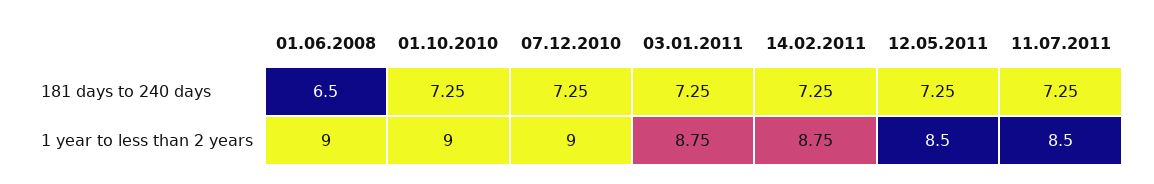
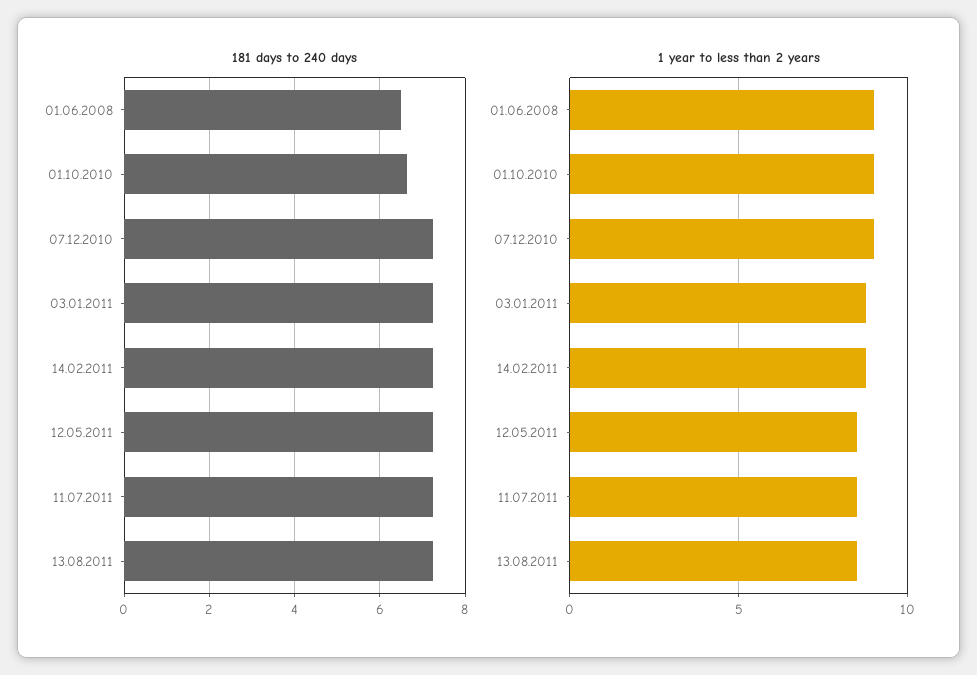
181 days to 240 days, 01.10.2010: 7.25 -> 6.6
181 days to 240 days, 13.08.2011: none -> 7.2
1 year to less than 2 years, 13.08.2011: none -> 8.5

